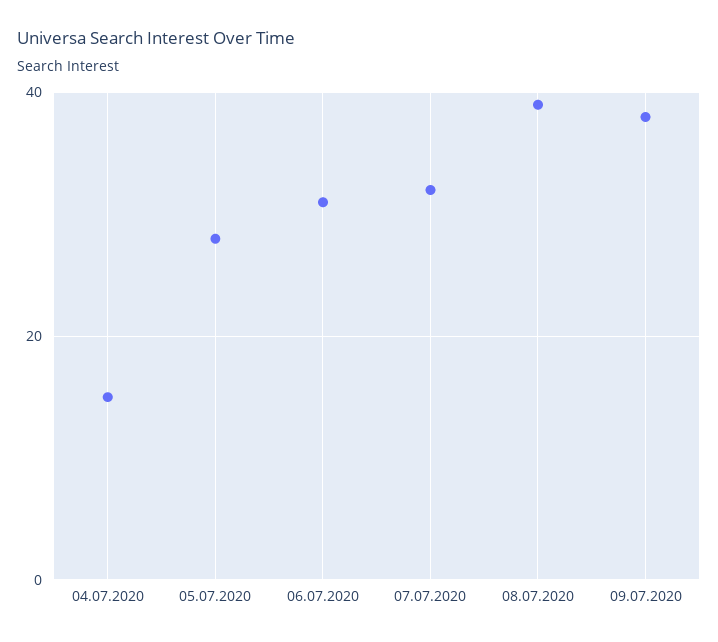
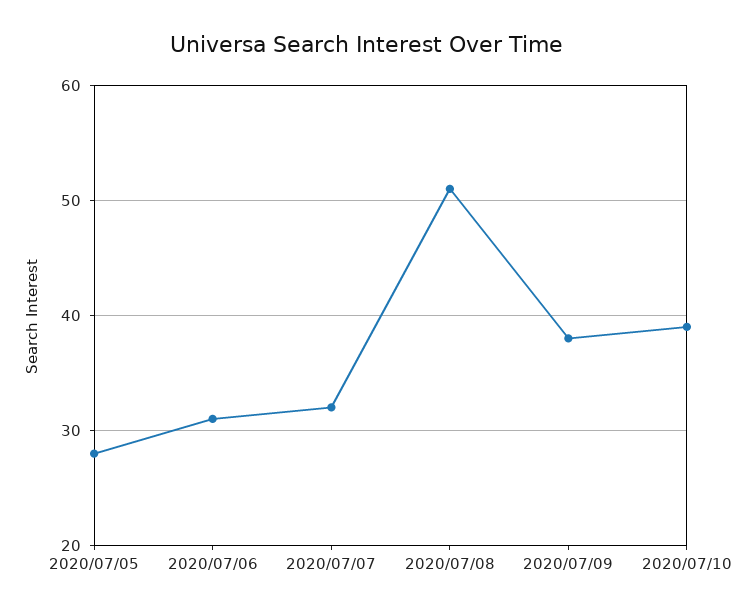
04.07.2020: 15 -> none
08.07.2020: 40 -> 51
2020/07/10: none -> 39

